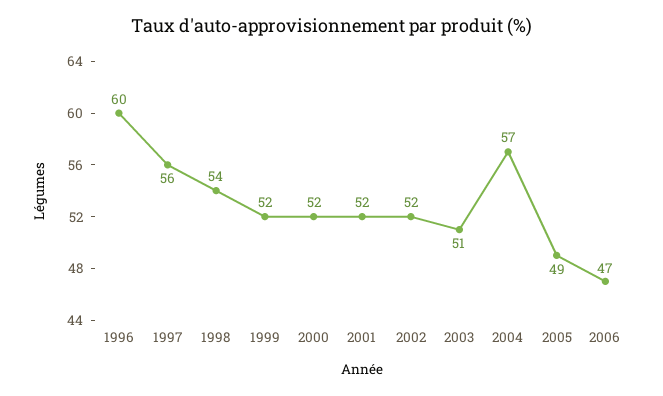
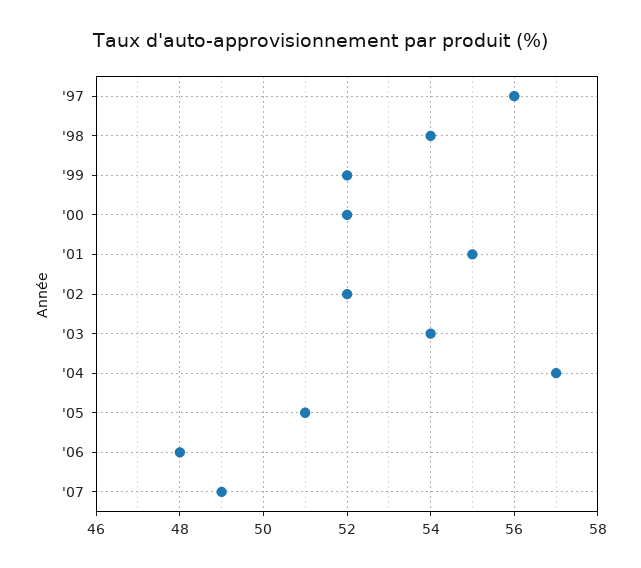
1996: 60 -> none
2001: 52 -> 55
2003: 51 -> 54
2005: 49 -> 51
2006: 47 -> 48
'07: none -> 49

